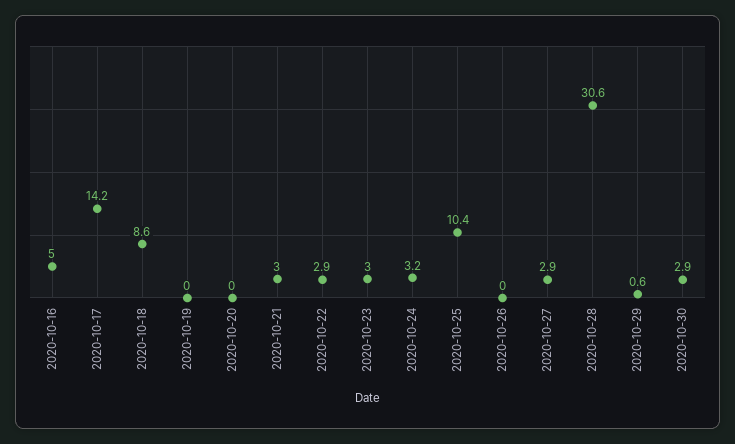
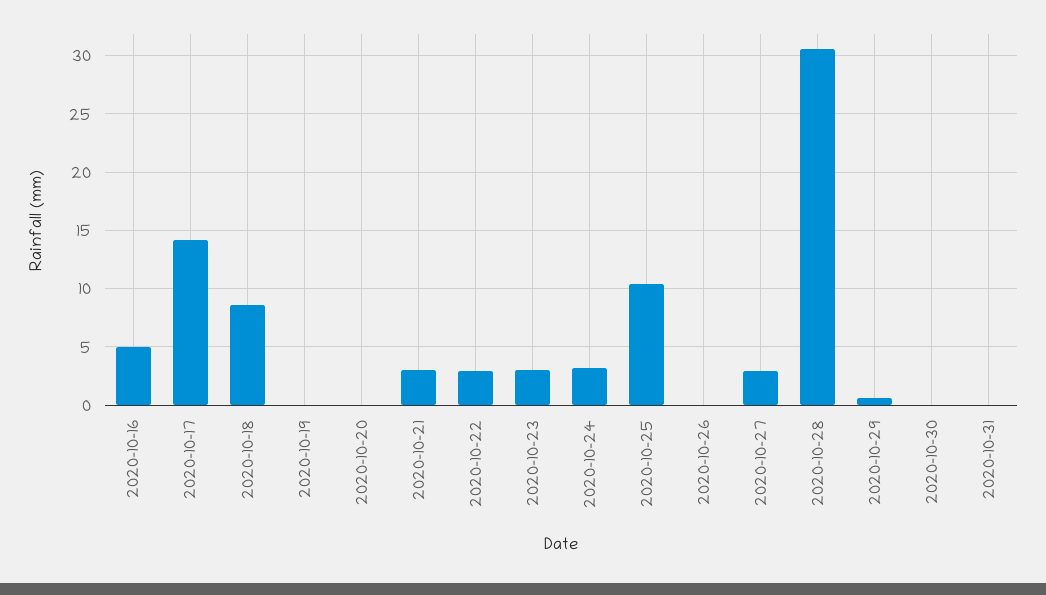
2020-10-30: 2.9 -> 0
2020-10-31: none -> 0

